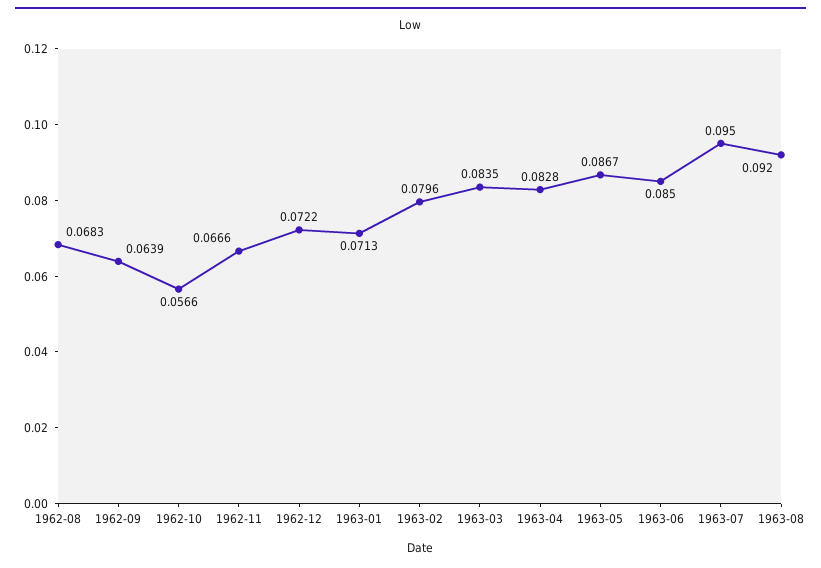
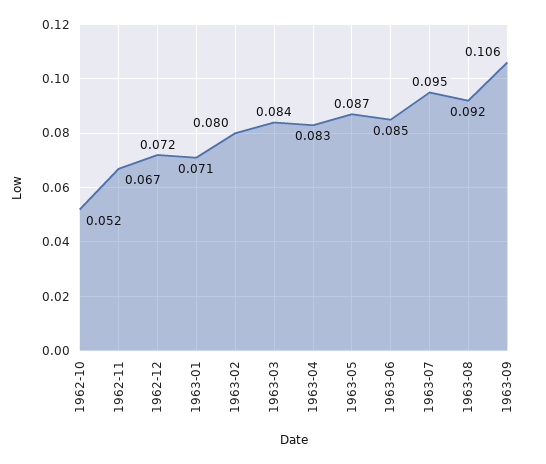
1962-08: 0.0683 -> none
1962-09: 0.0639 -> none
1962-10: 0.0566 -> 0.052
1963-09: none -> 0.106

